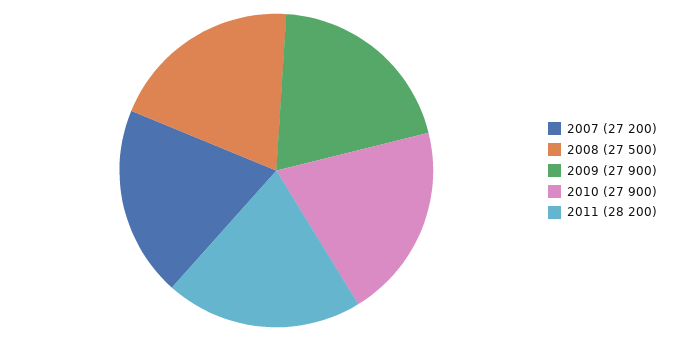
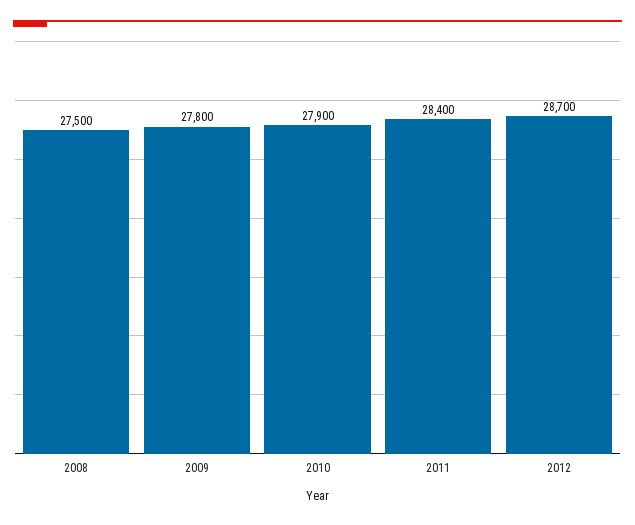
2007: 27200 -> none
2009: 27900 -> 27800
2011: 28200 -> 28400
2012: none -> 28700

